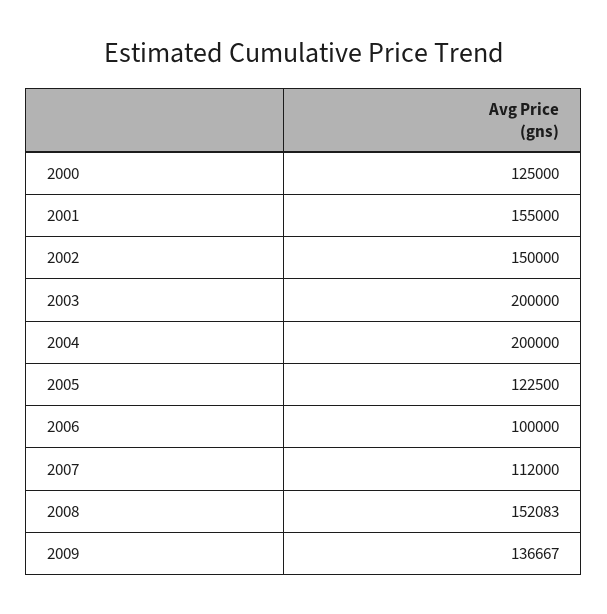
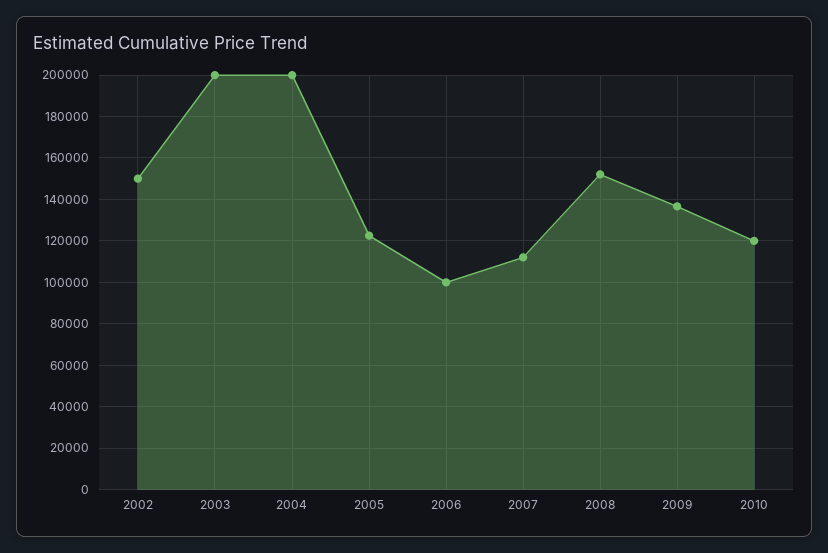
2000: 125000 -> none
2001: 155000 -> none
2010: none -> 120000

